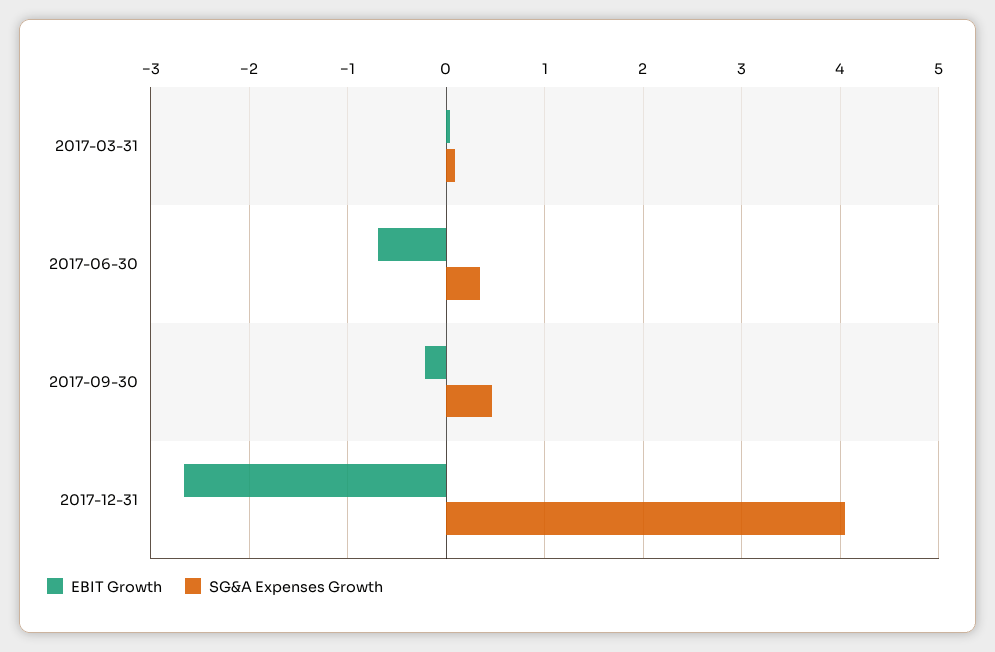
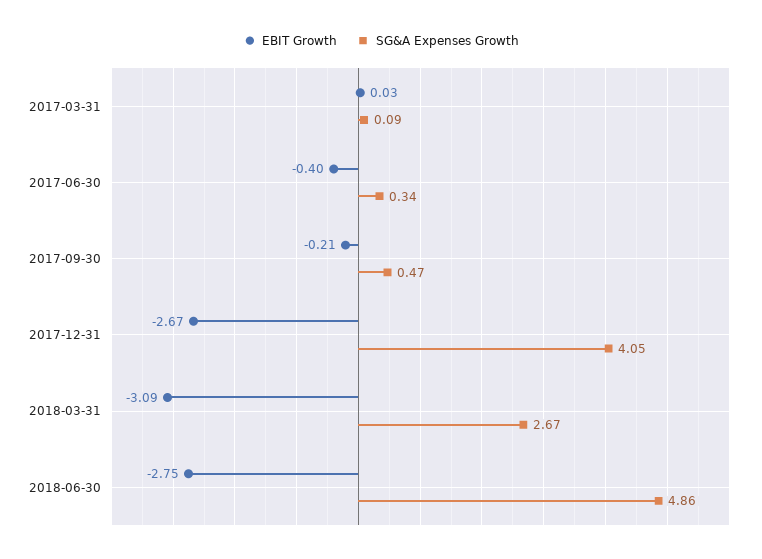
EBIT Growth, 2017-06-30: -0.7 -> -0.4
EBIT Growth, 2018-03-31: none -> -3.09
SG&A Expenses Growth, 2018-03-31: none -> 2.67
EBIT Growth, 2018-06-30: none -> -2.75
SG&A Expenses Growth, 2018-06-30: none -> 4.86

